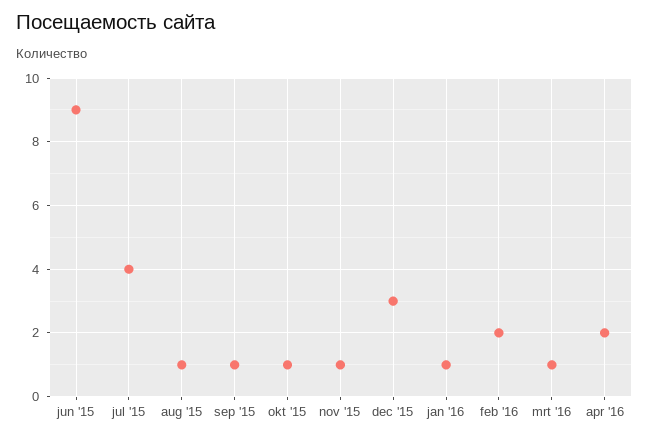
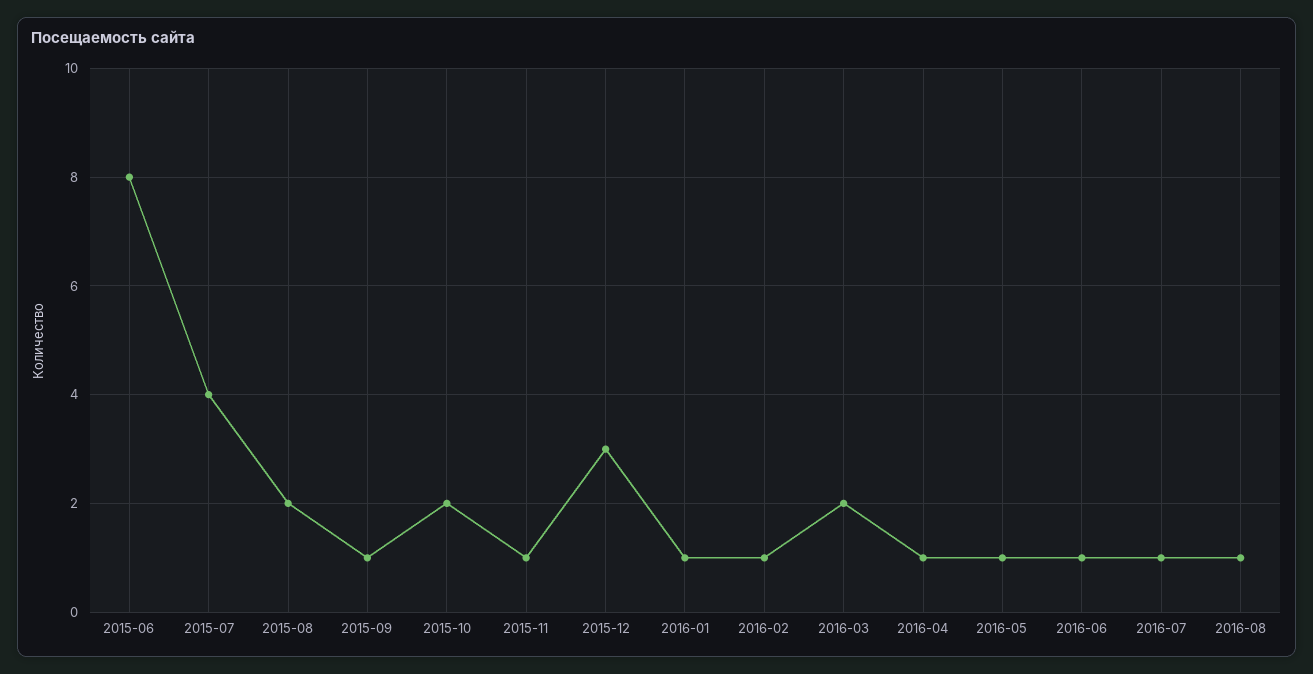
jun '15: 9 -> 8
aug '15: 1 -> 2
okt '15: 1 -> 2
feb '16: 2 -> 1
mrt '16: 1 -> 2
apr '16: 2 -> 1
2016-05: none -> 1
2016-06: none -> 1
2016-07: none -> 1
2016-08: none -> 1

